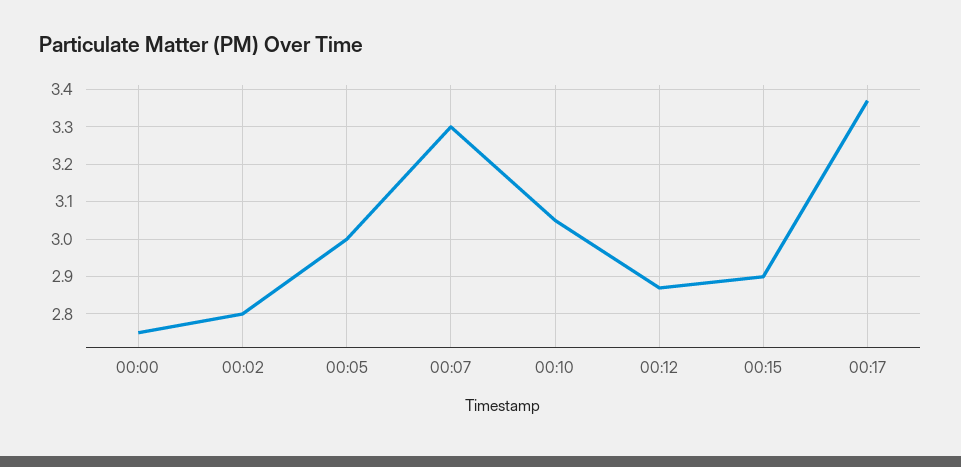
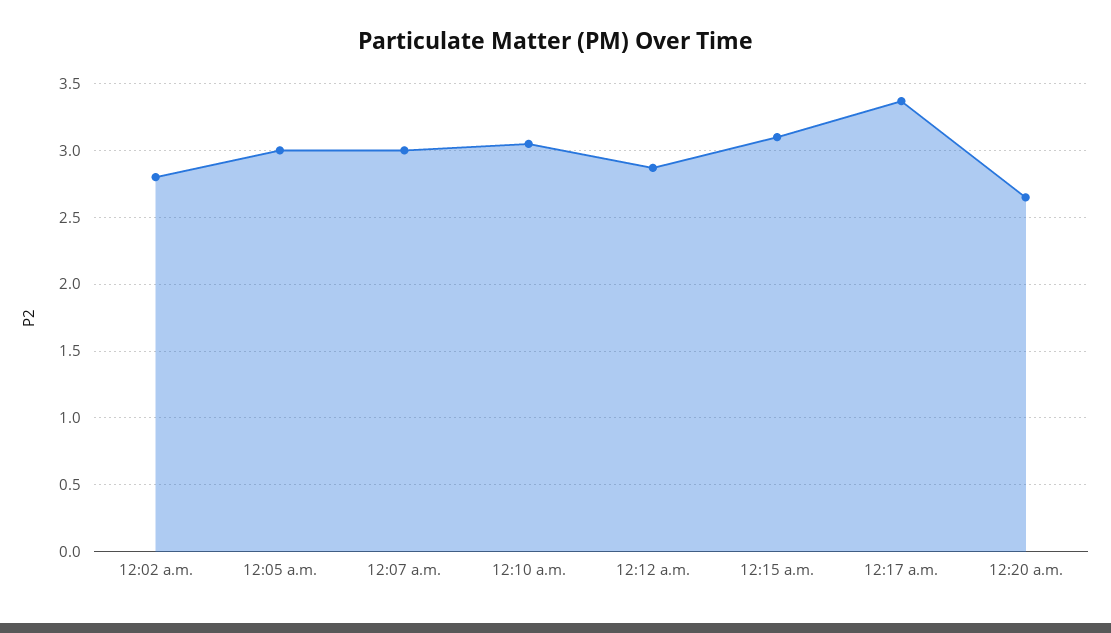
00:00: 2.75 -> none
00:07: 3.3 -> 3
00:15: 2.9 -> 3.1
12:20 a.m.: none -> 2.65

